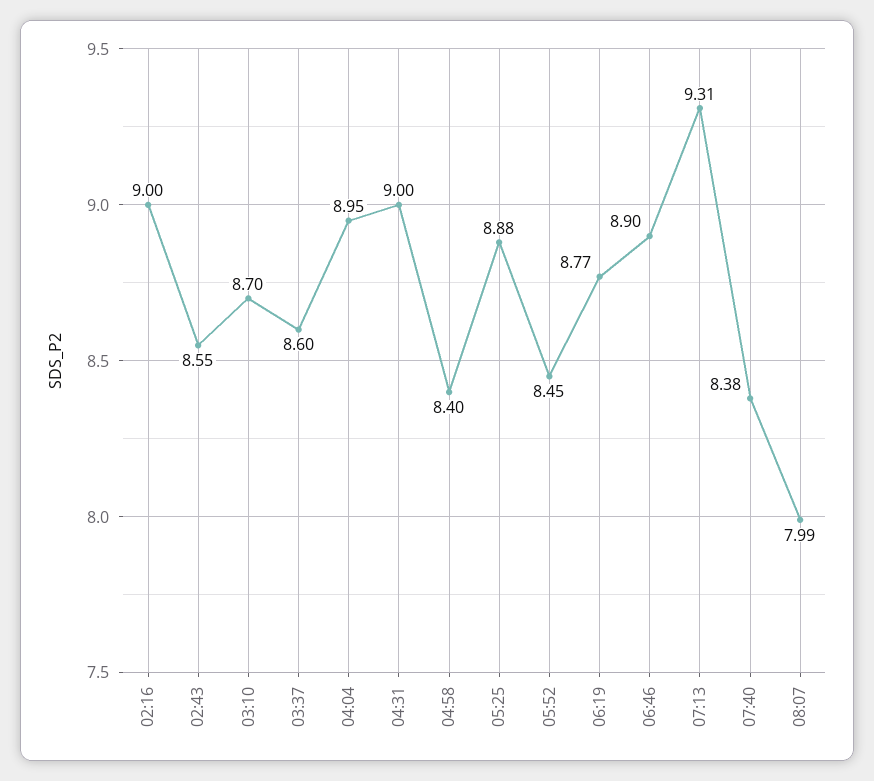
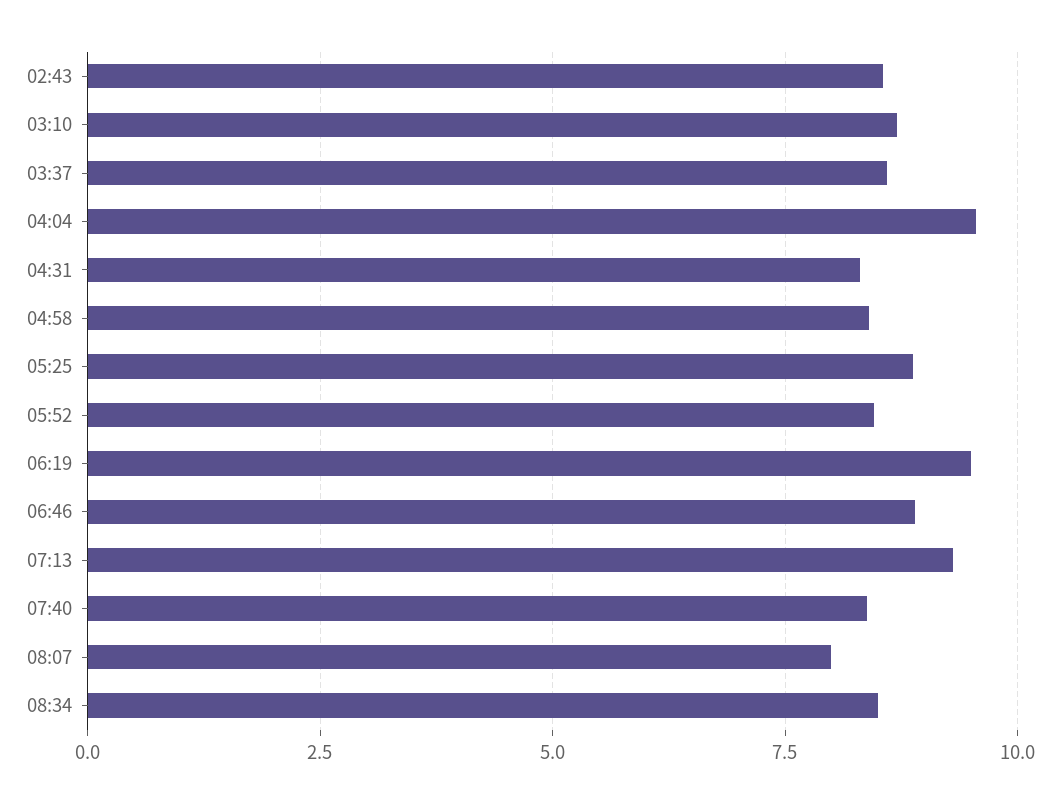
02:16: 9 -> none
04:04: 8.95 -> 9.5
04:31: 9 -> 8.25
06:19: 8.77 -> 9.5
08:34: none -> 8.5

